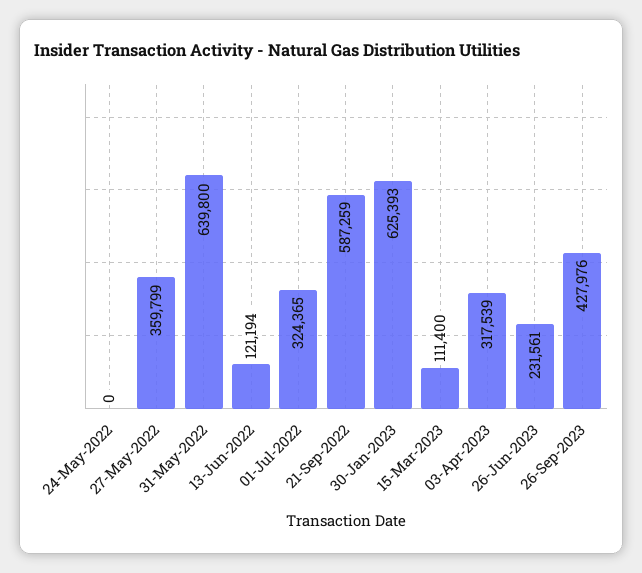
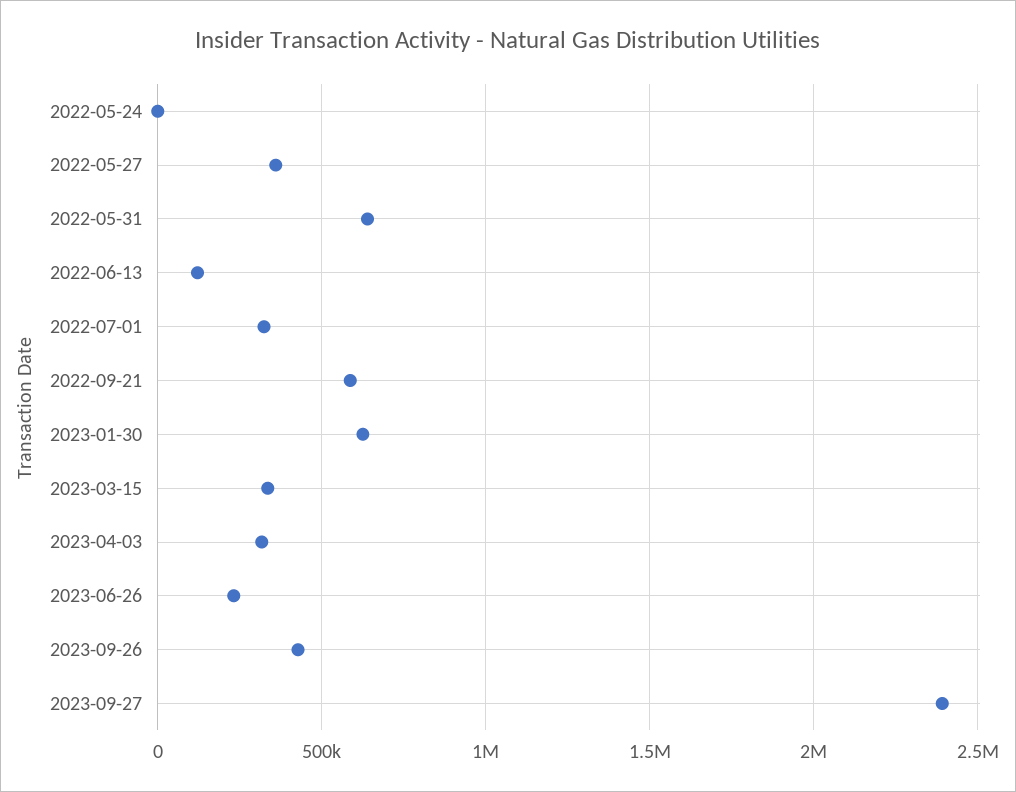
15-Mar-2023: 111400 -> 350000
2023-09-27: none -> 2400000

